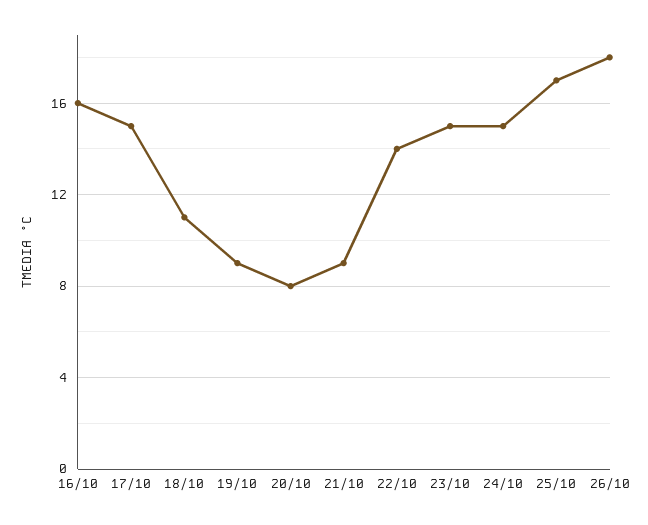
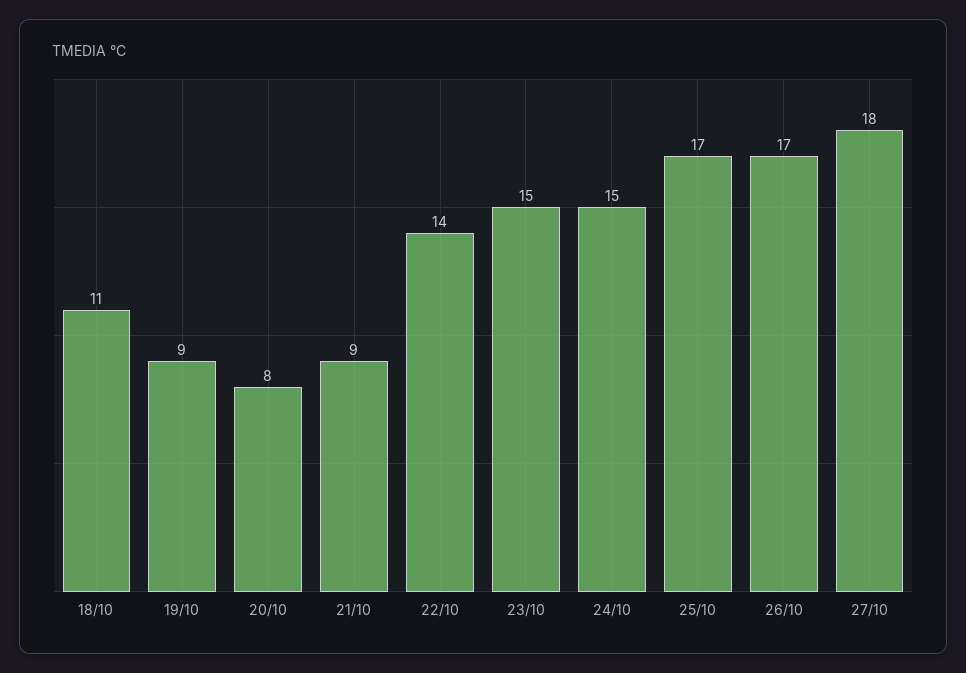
16/10: 16 -> none
17/10: 15 -> none
26/10: 18 -> 17
27/10: none -> 18

